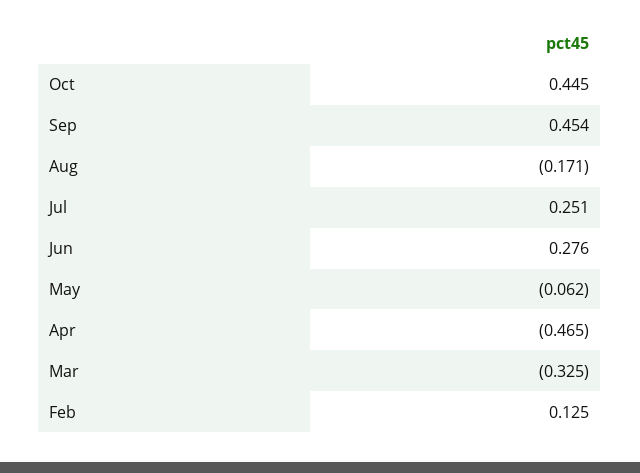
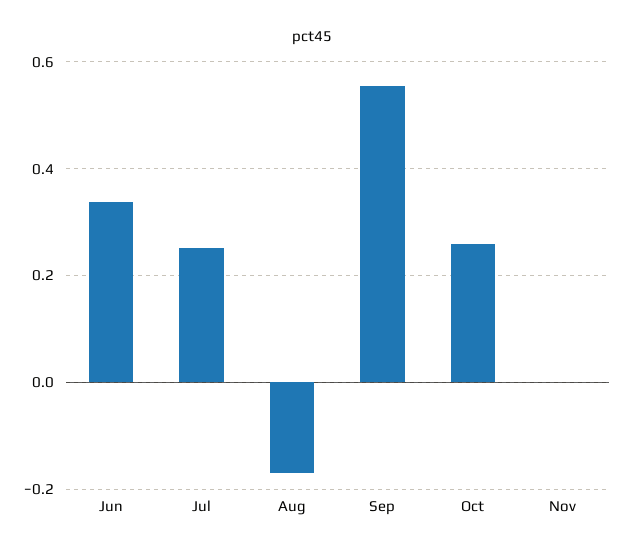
Oct: 0.445 -> 0.26
Sep: 0.454 -> 0.56
Jun: 0.276 -> 0.34
May: -0.062 -> none
Apr: -0.465 -> none
Mar: -0.325 -> none
Feb: 0.125 -> none
Nov: none -> 0

